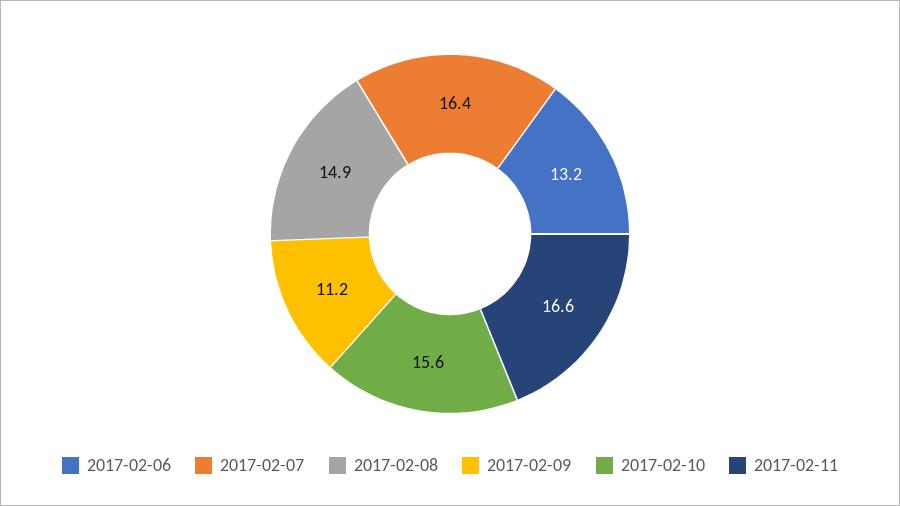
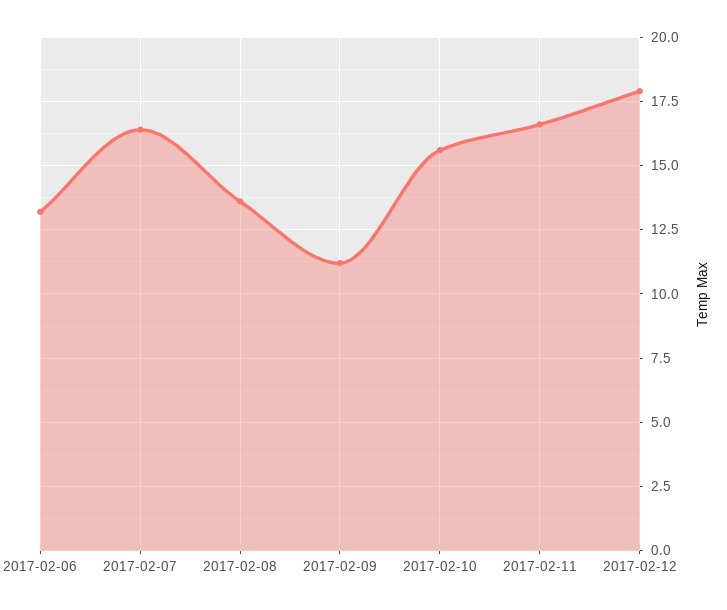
2017-02-08: 14.9 -> 13.5
2017-02-12: none -> 18

